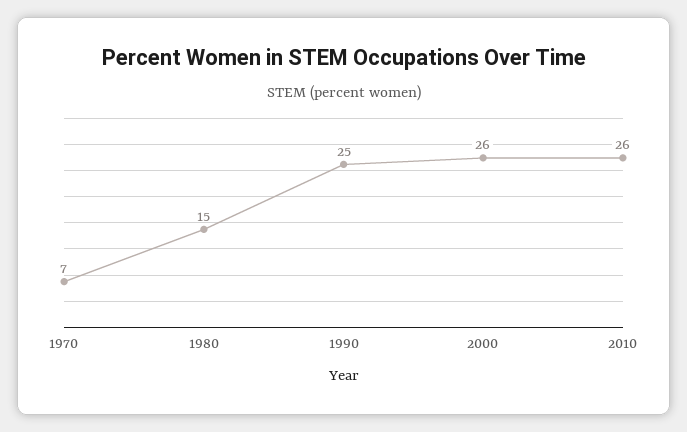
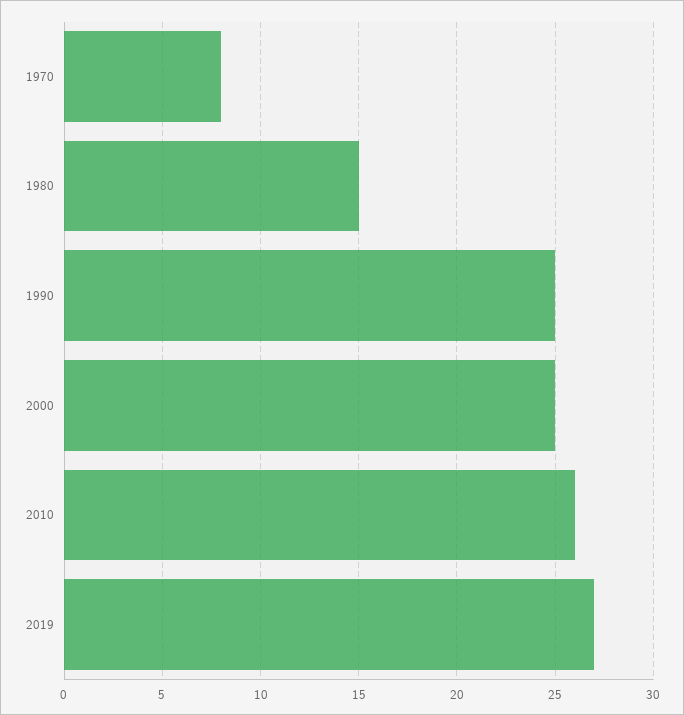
1970: 7 -> 8
2000: 26 -> 25
2019: none -> 27

